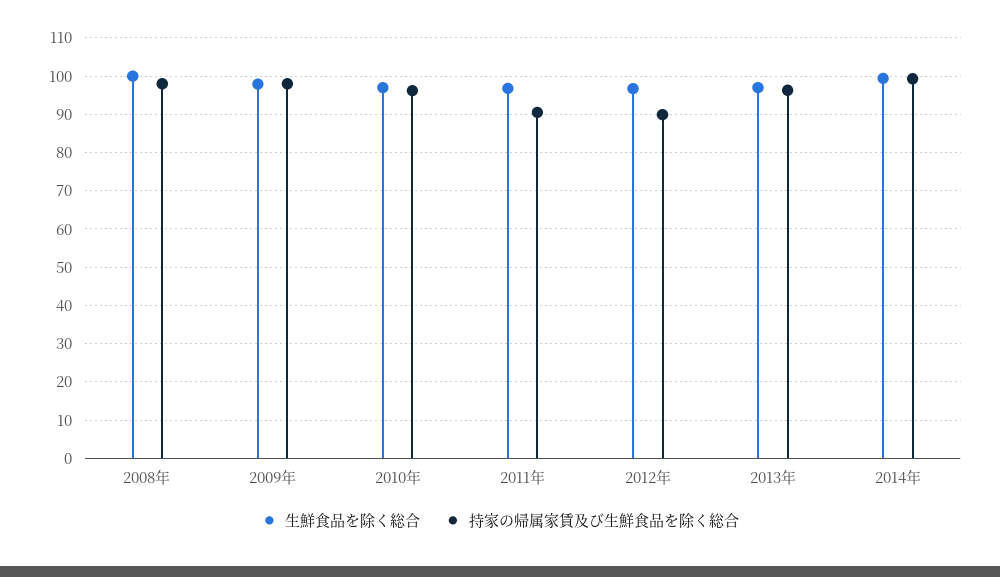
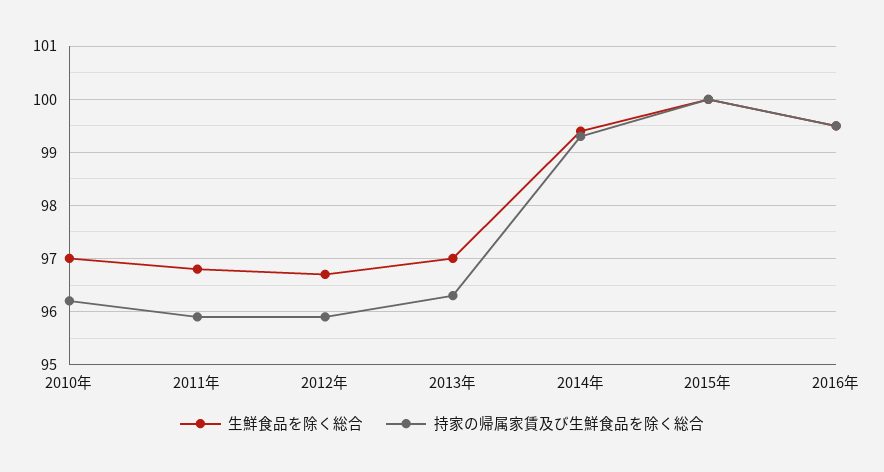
生鮮食品を除く総合, 2008年: 100 -> none
持家の帰属家賃及び生鮮食品を除く総合, 2008年: 98 -> none
生鮮食品を除く総合, 2009年: 98 -> none
持家の帰属家賃及び生鮮食品を除く総合, 2009年: 98 -> none
持家の帰属家賃及び生鮮食品を除く総合, 2011年: 90 -> 96
持家の帰属家賃及び生鮮食品を除く総合, 2012年: 90 -> 96
生鮮食品を除く総合, 2015年: none -> 100
持家の帰属家賃及び生鮮食品を除く総合, 2015年: none -> 100
生鮮食品を除く総合, 2016年: none -> 99.5
持家の帰属家賃及び生鮮食品を除く総合, 2016年: none -> 99.5

